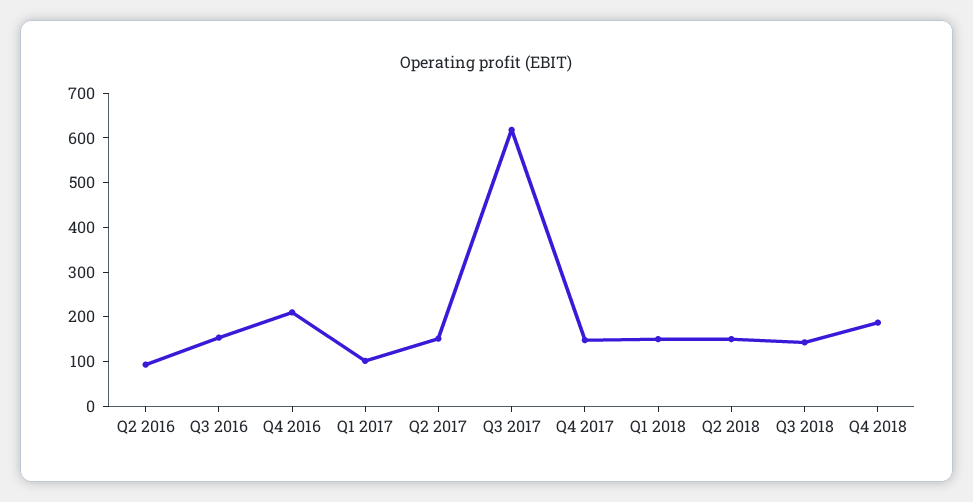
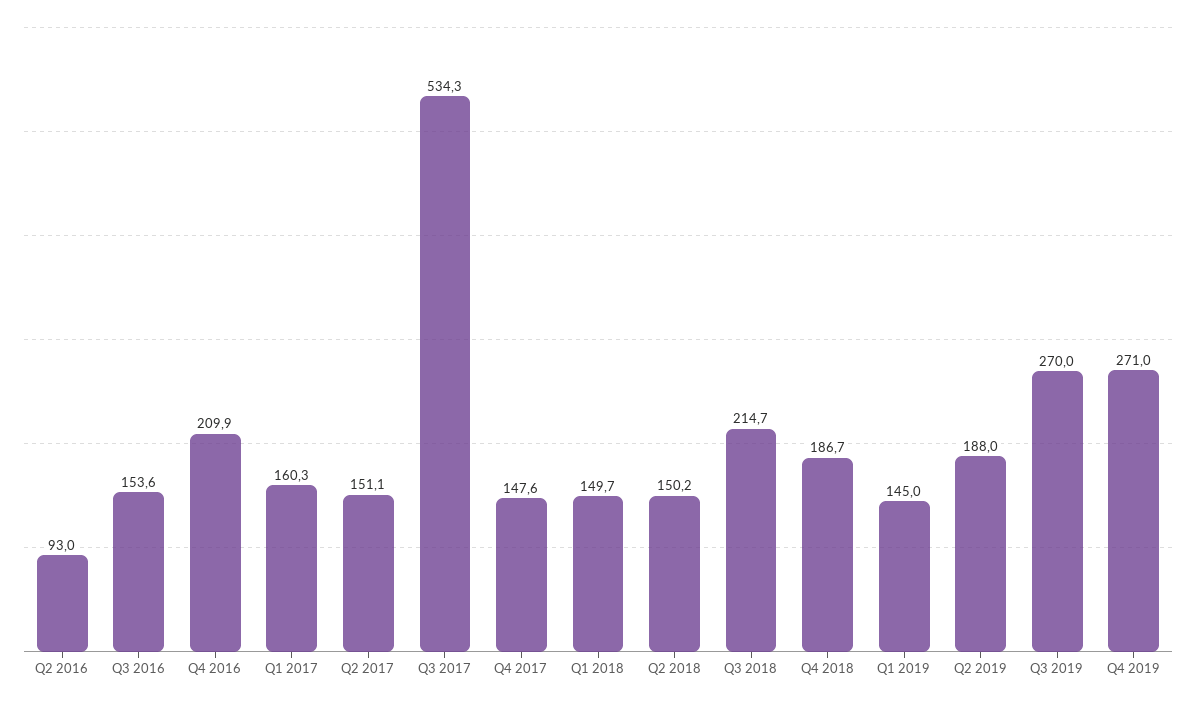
Q1 2017: 100 -> 160.3
Q3 2017: 620 -> 534.3
Q3 2018: 140 -> 214.7
Q1 2019: none -> 145
Q2 2019: none -> 188
Q3 2019: none -> 270
Q4 2019: none -> 271

